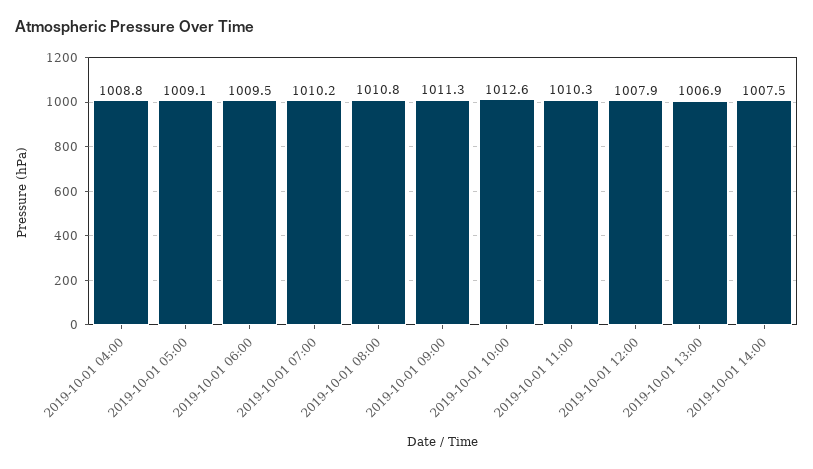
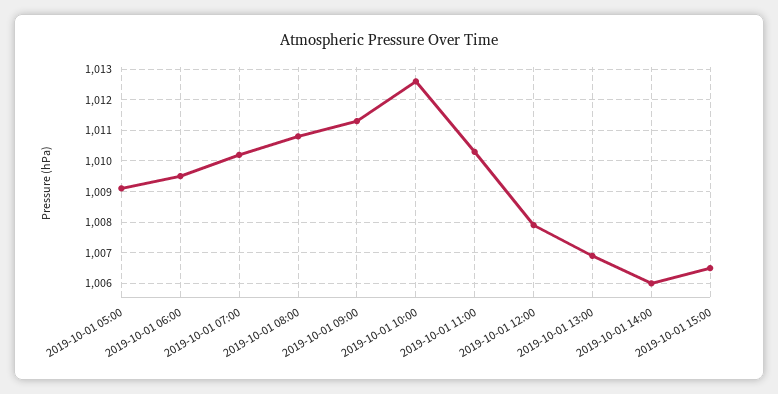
2019-10-01 04:00: 1008.8 -> none
2019-10-01 14:00: 1007.5 -> 1006
2019-10-01 15:00: none -> 1006.5

